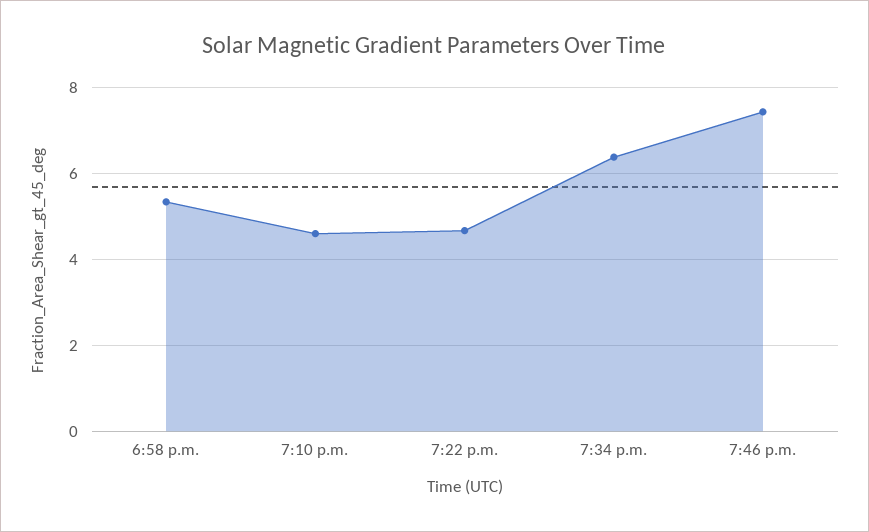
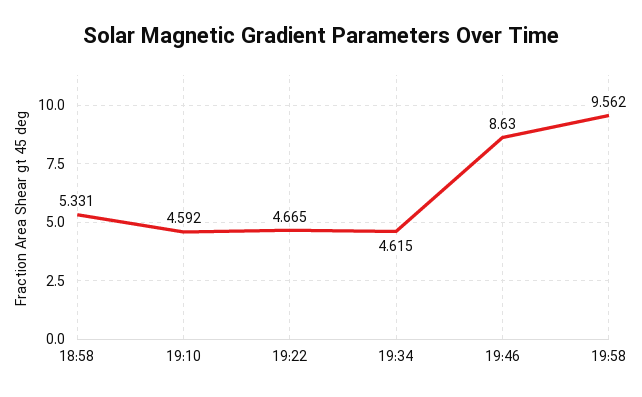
7:34 p.m.: 6.4 -> 4.615
7:46 p.m.: 7.4 -> 8.63
19:58: none -> 9.562

